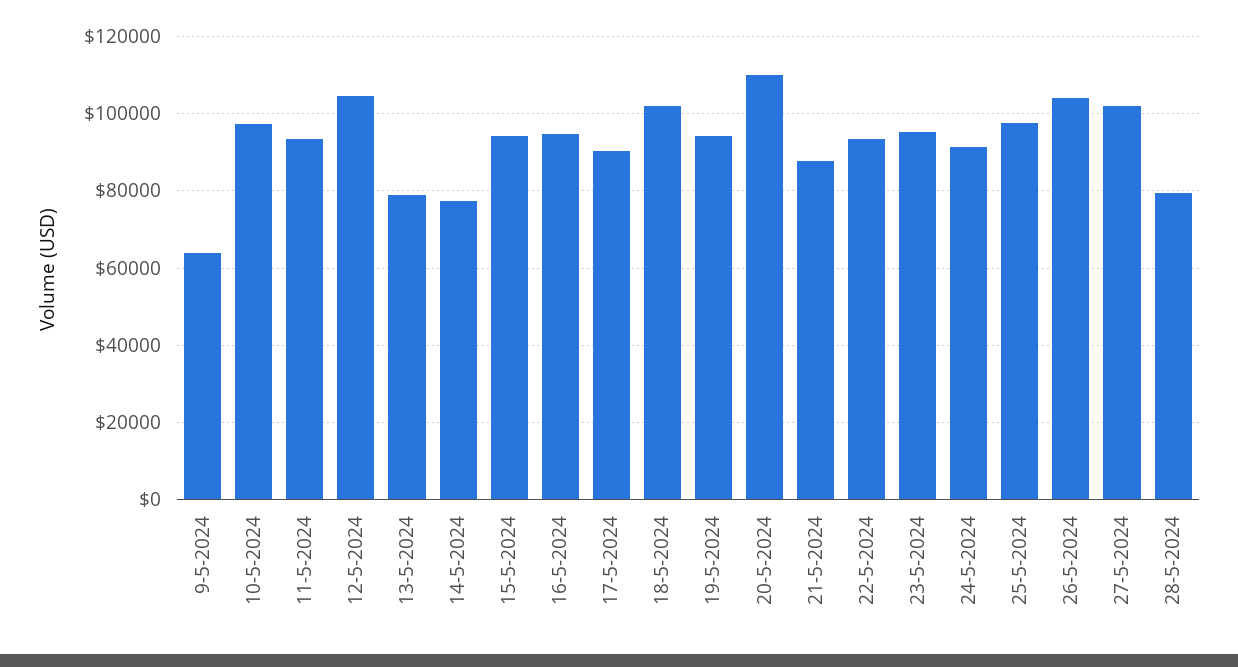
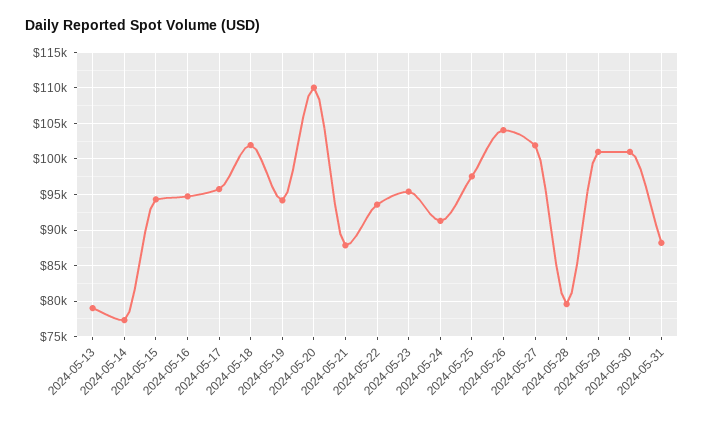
9-5-2024: 64000 -> none
10-5-2024: 98000 -> none
11-5-2024: 94000 -> none
12-5-2024: 104000 -> none
17-5-2024: 90000 -> 96000
2024-05-29: none -> 101000
2024-05-30: none -> 101000
2024-05-31: none -> 88000

